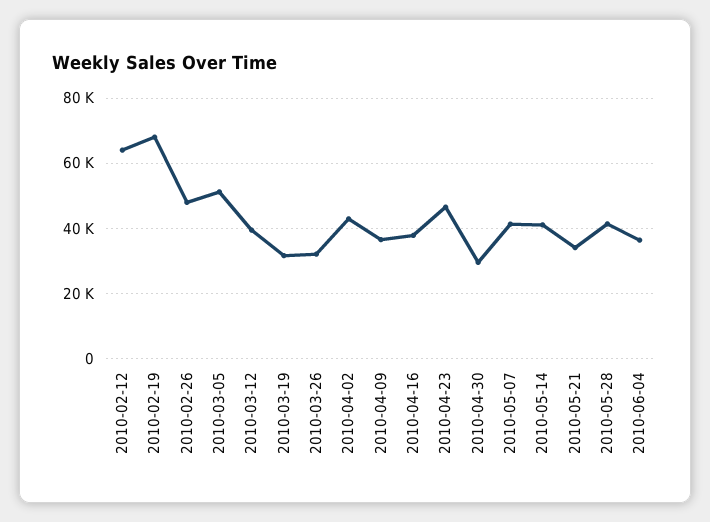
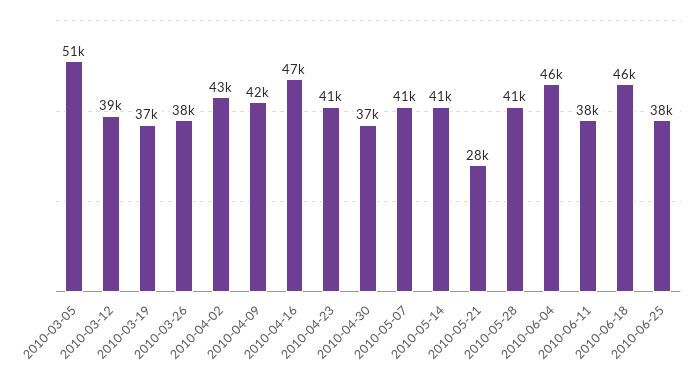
2010-02-12: 64000 -> none
2010-02-19: 68000 -> none
2010-02-26: 48000 -> none
2010-03-19: 32000 -> 37000
2010-03-26: 32000 -> 38000
2010-04-09: 36000 -> 42000
2010-04-16: 38000 -> 47000
2010-04-23: 46000 -> 41000
2010-04-30: 30000 -> 37000
2010-05-21: 34000 -> 28000
2010-06-04: 36000 -> 46000
2010-06-11: none -> 38000
2010-06-18: none -> 46000
2010-06-25: none -> 38000

